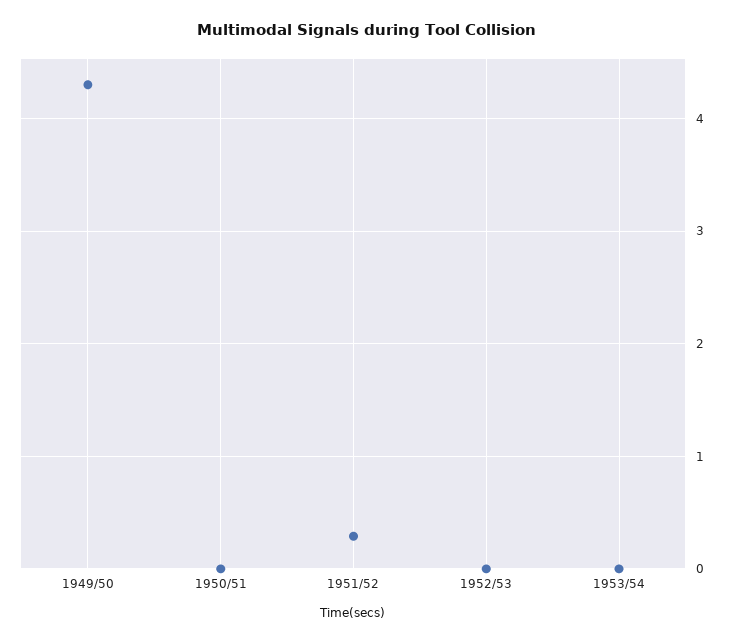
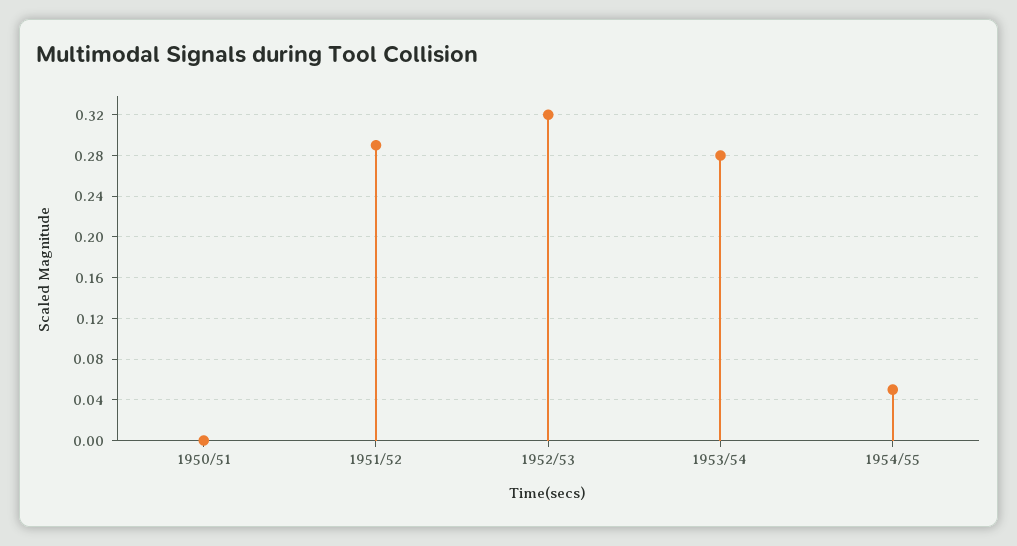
1949/50: 4.3 -> none
1952/53: 0 -> 0.32
1953/54: 0 -> 0.28
1954/55: none -> 0.05

